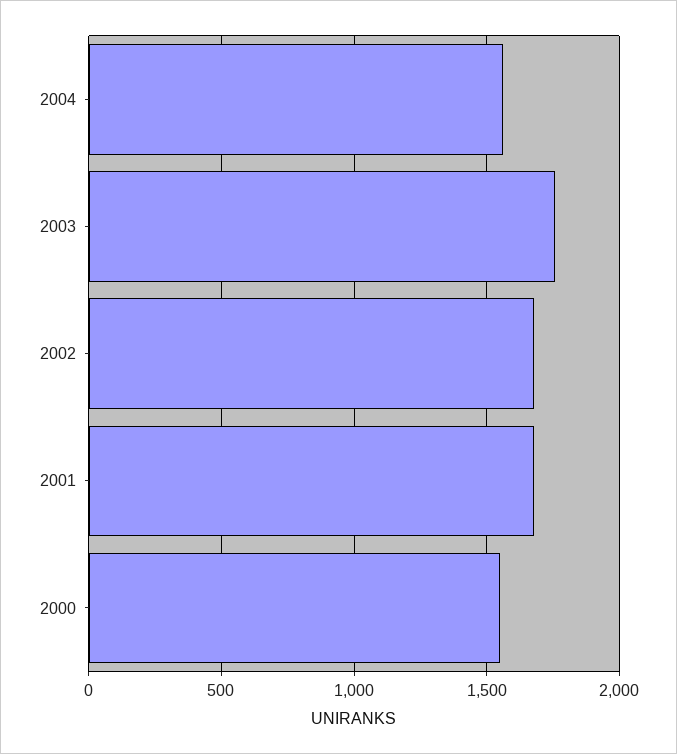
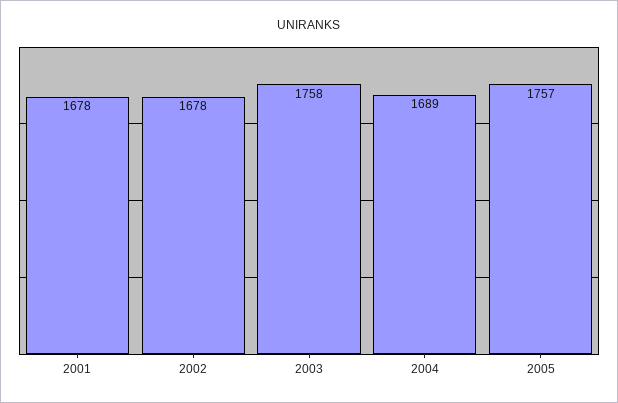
2004: 1550 -> 1689
2000: 1550 -> none
2005: none -> 1757

